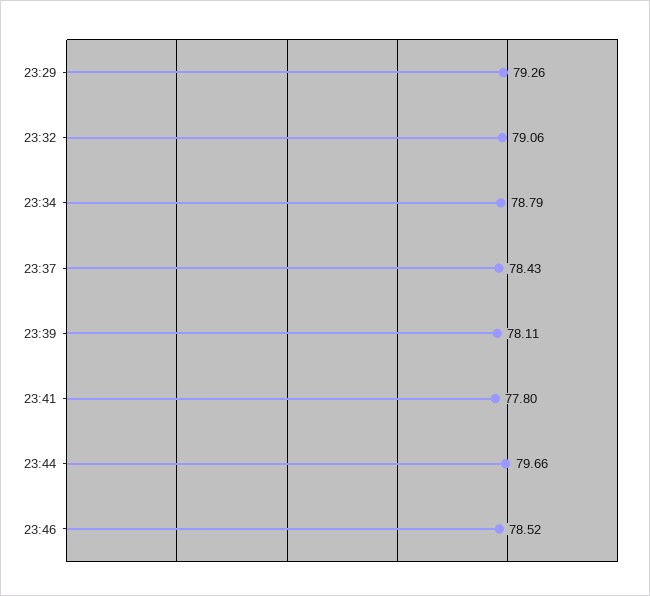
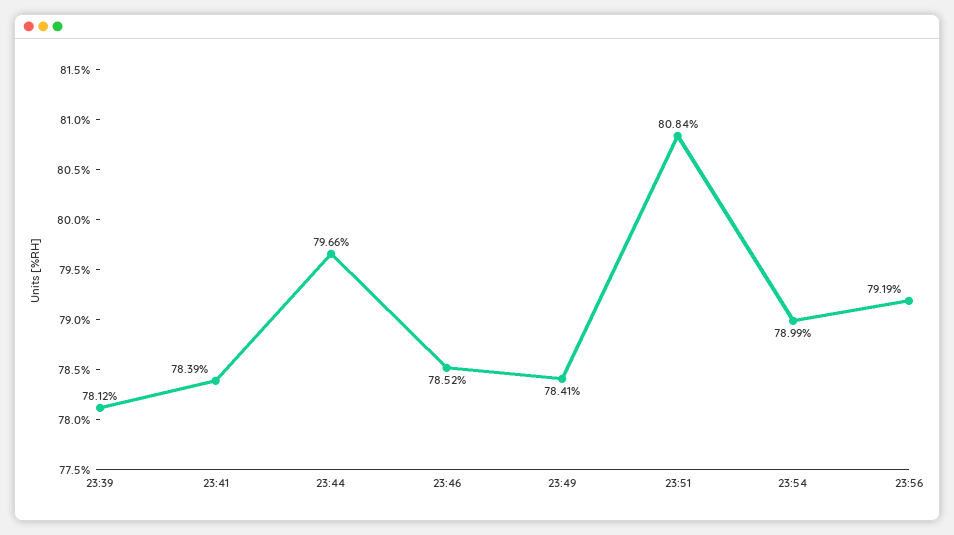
23:29: 79.26 -> none
23:32: 79.06 -> none
23:34: 78.79 -> none
23:37: 78.43 -> none
23:39: 78.11 -> 78.12
23:41: 77.8 -> 78.39
23:49: none -> 78.41
23:51: none -> 80.84
23:54: none -> 78.99
23:56: none -> 79.19

